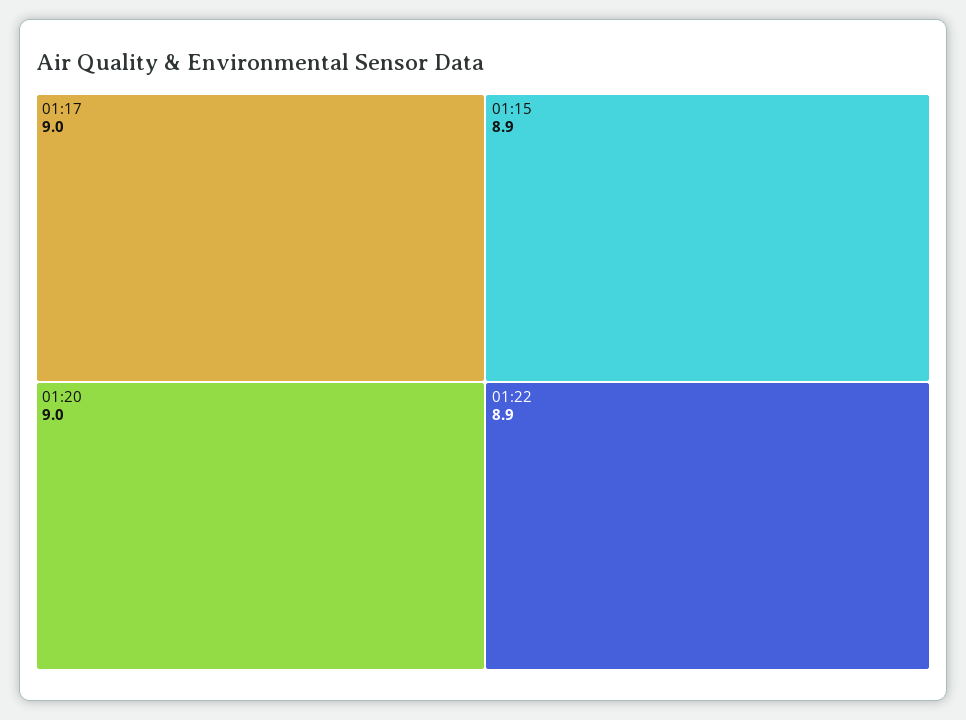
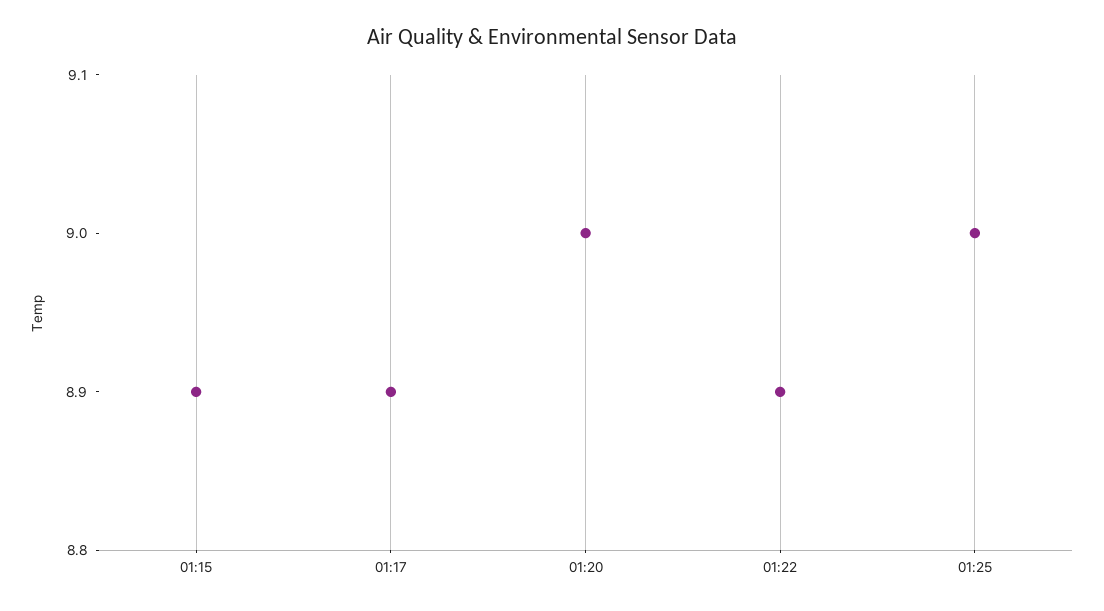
01:17: 9 -> 8.9
01:25: none -> 9

